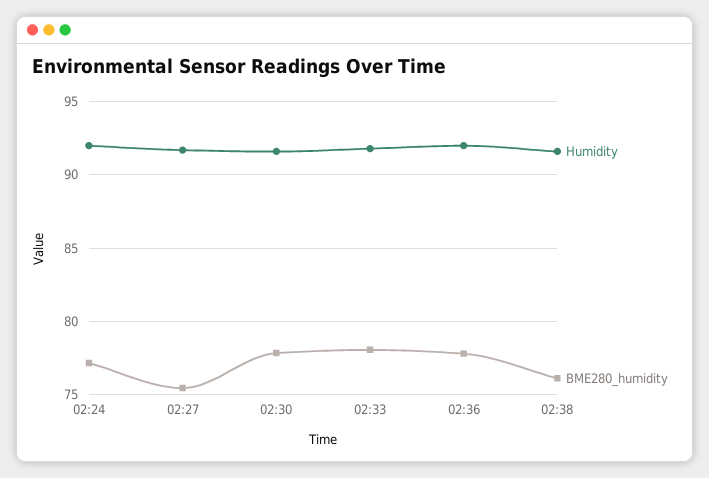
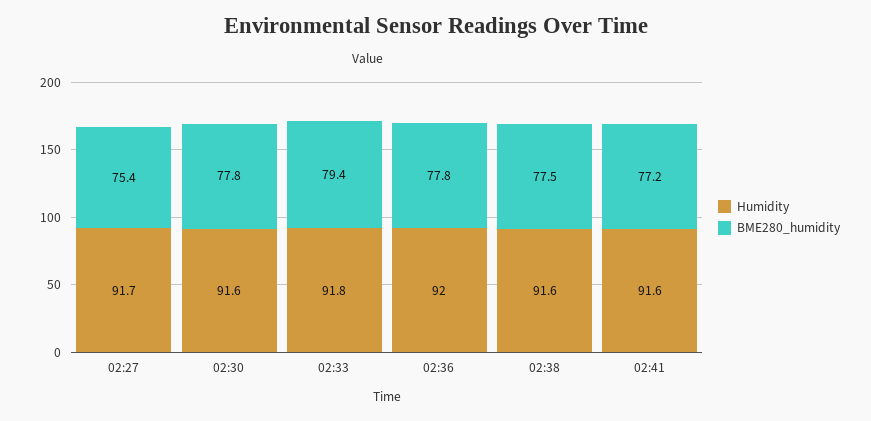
Humidity, 02:24: 92 -> none
BME280_humidity, 02:24: 77 -> none
BME280_humidity, 02:33: 78 -> 79.4
BME280_humidity, 02:38: 76 -> 77.5
Humidity, 02:41: none -> 91.6
BME280_humidity, 02:41: none -> 77.2

